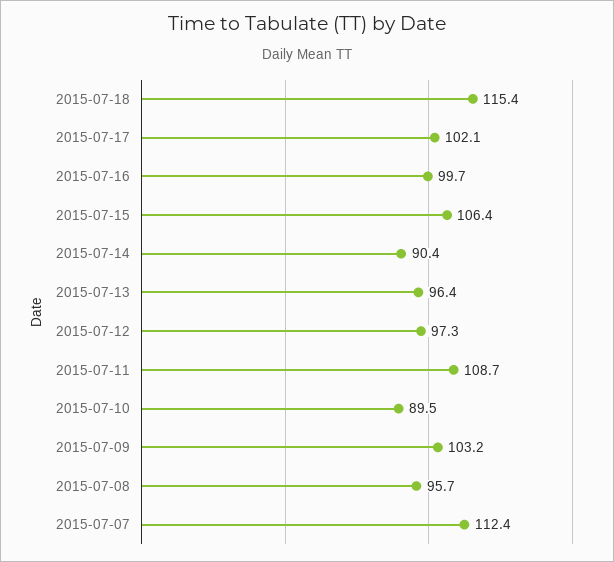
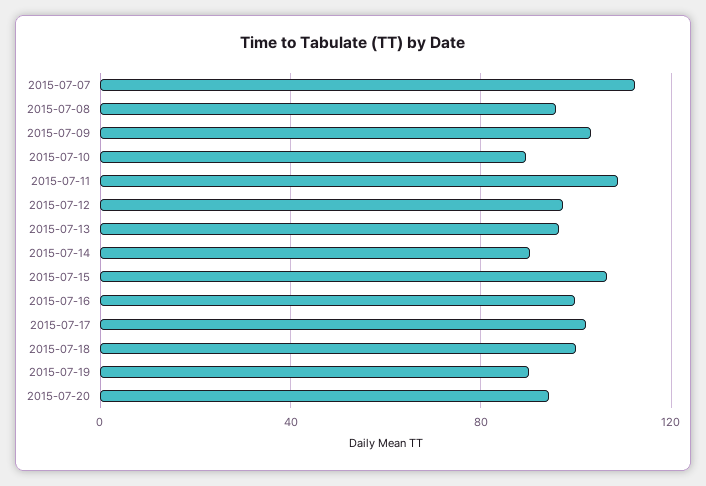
2015-07-18: 115.4 -> 100
2015-07-19: none -> 90
2015-07-20: none -> 95

